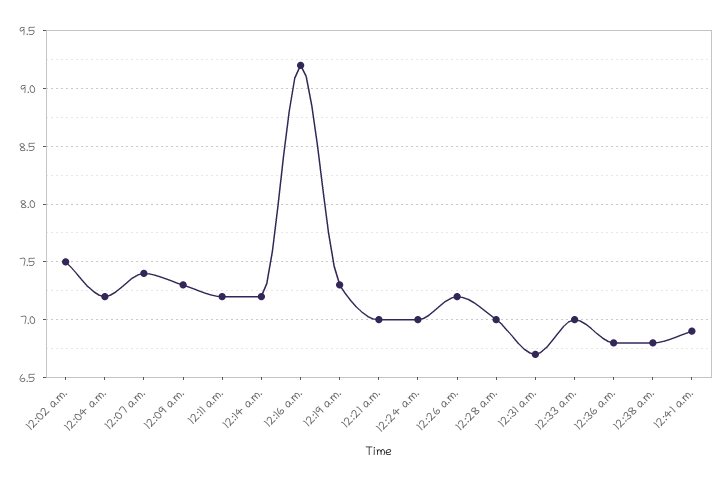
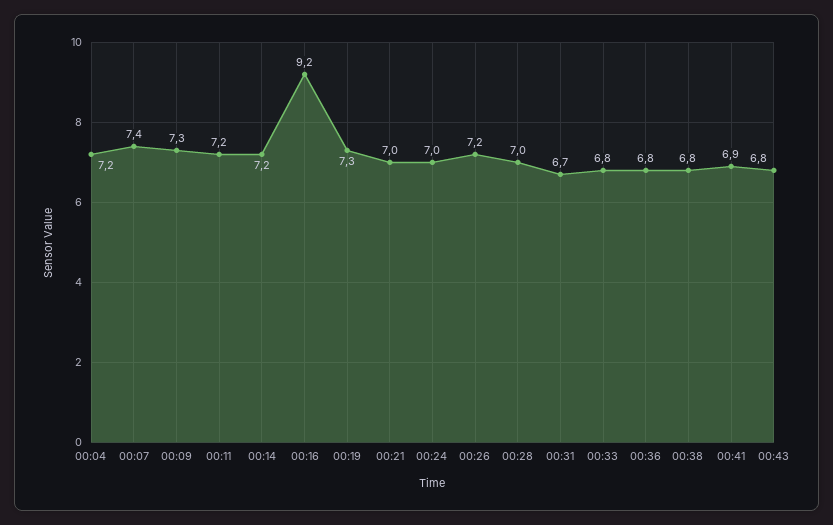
12:02 a.m.: 7.5 -> none
12:33 a.m.: 7 -> 6.8
00:43: none -> 6.8

